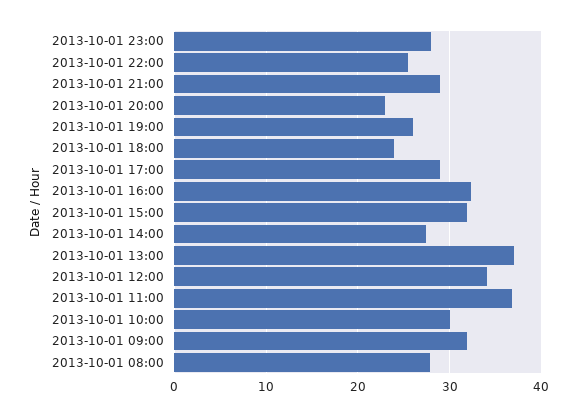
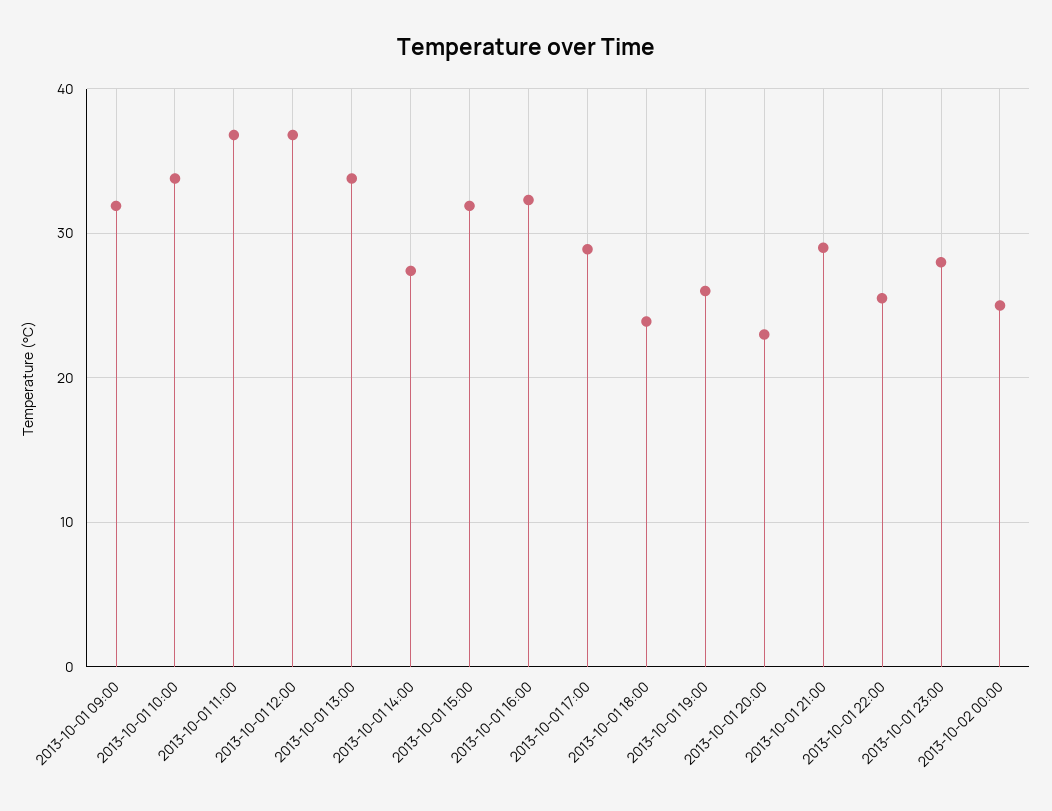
2013-10-01 13:00: 37 -> 34
2013-10-01 12:00: 34 -> 37
2013-10-01 10:00: 30 -> 34
2013-10-01 08:00: 28 -> none
2013-10-02 00:00: none -> 25

